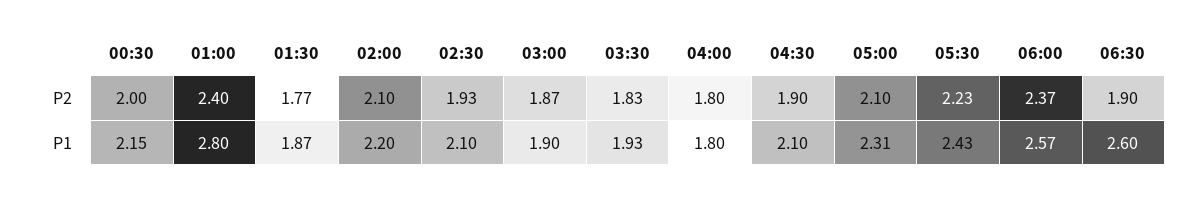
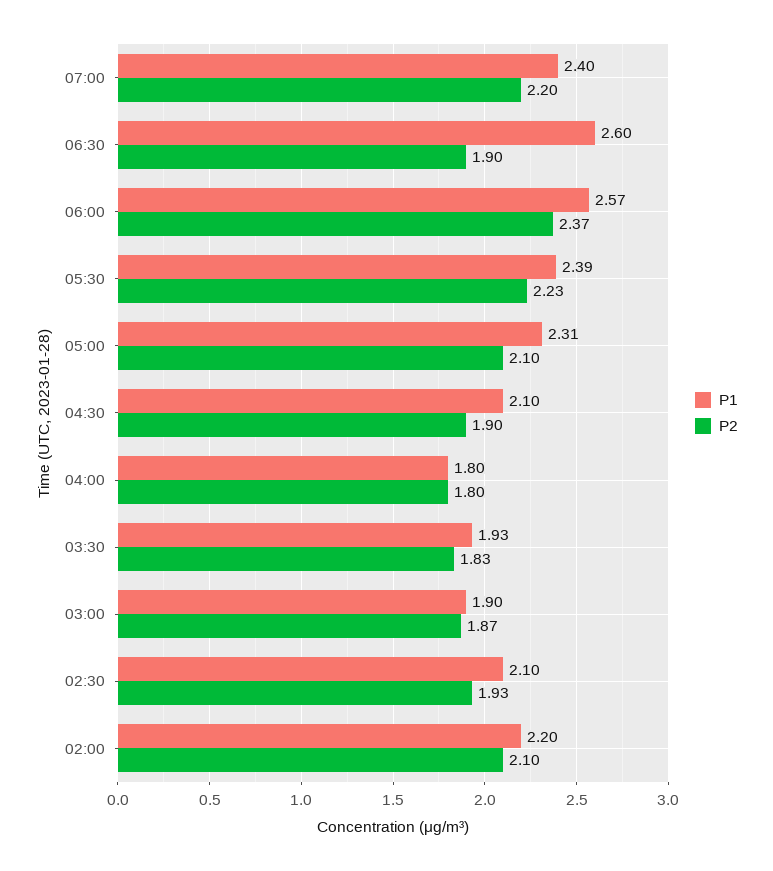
P2, 00:30: 2 -> none
P2, 01:00: 2.4 -> none
P2, 01:30: 1.77 -> none
P1, 00:30: 2.15 -> none
P1, 01:00: 2.8 -> none
P1, 01:30: 1.87 -> none
P1, 05:30: 2.43 -> 2.39
P1, 07:00: none -> 2.4
P2, 07:00: none -> 2.2

